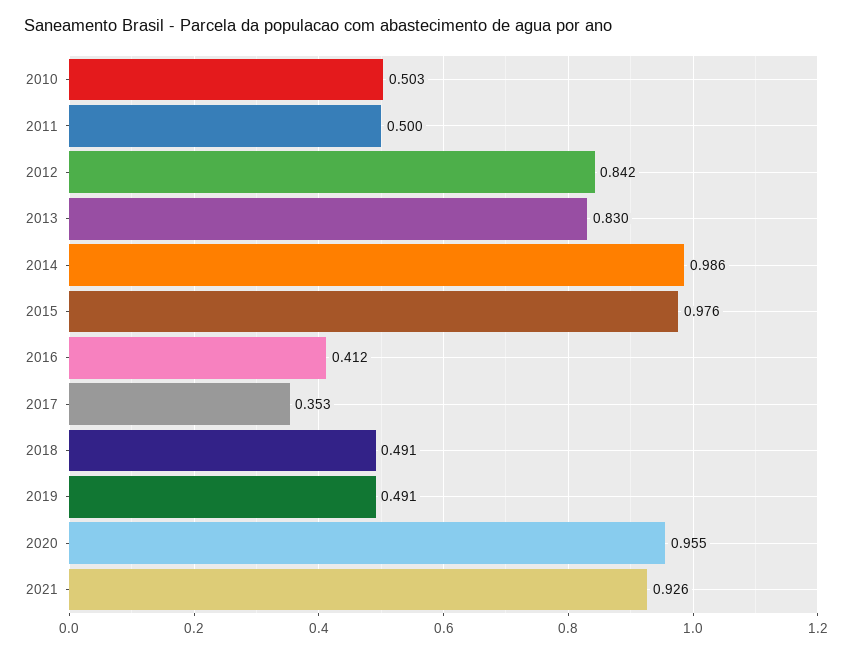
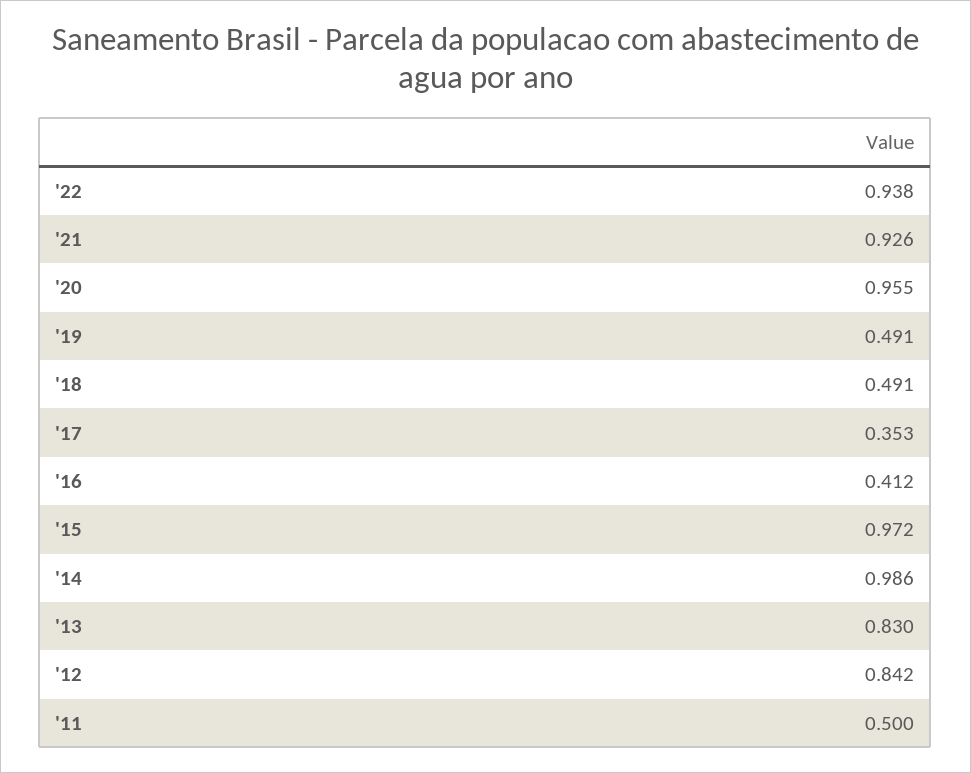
2010: 0.503 -> none
2015: 0.976 -> 0.972
'22: none -> 0.938

